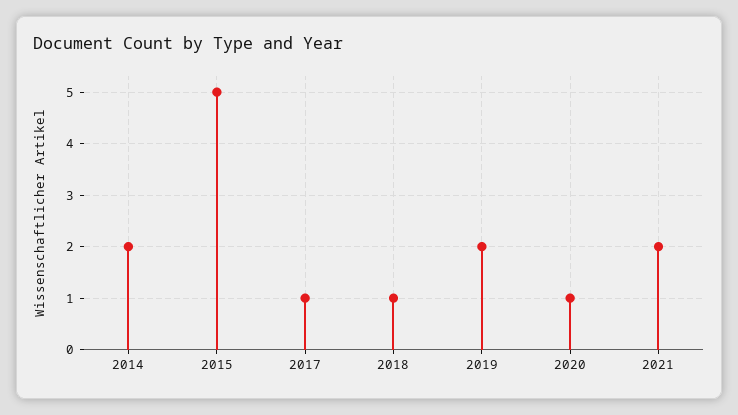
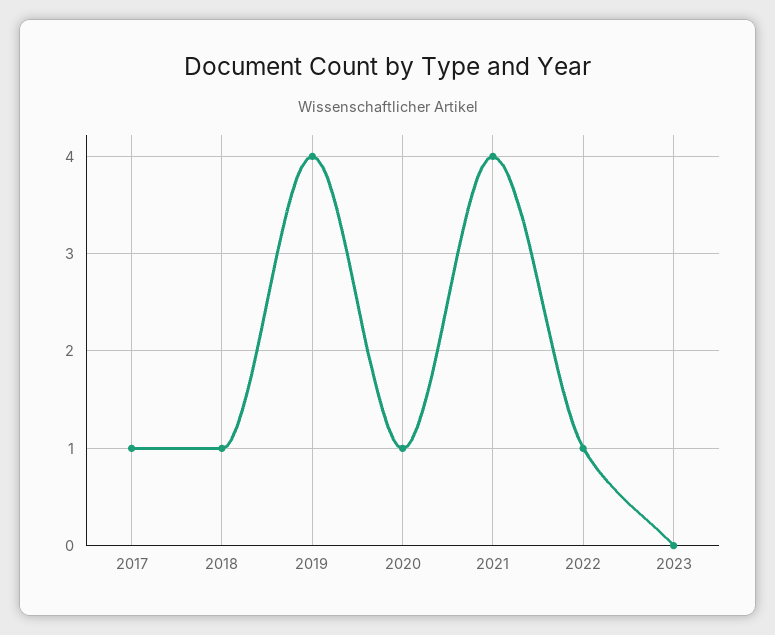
2014: 2 -> none
2015: 5 -> none
2019: 2 -> 4
2021: 2 -> 4
2022: none -> 1
2023: none -> 0

